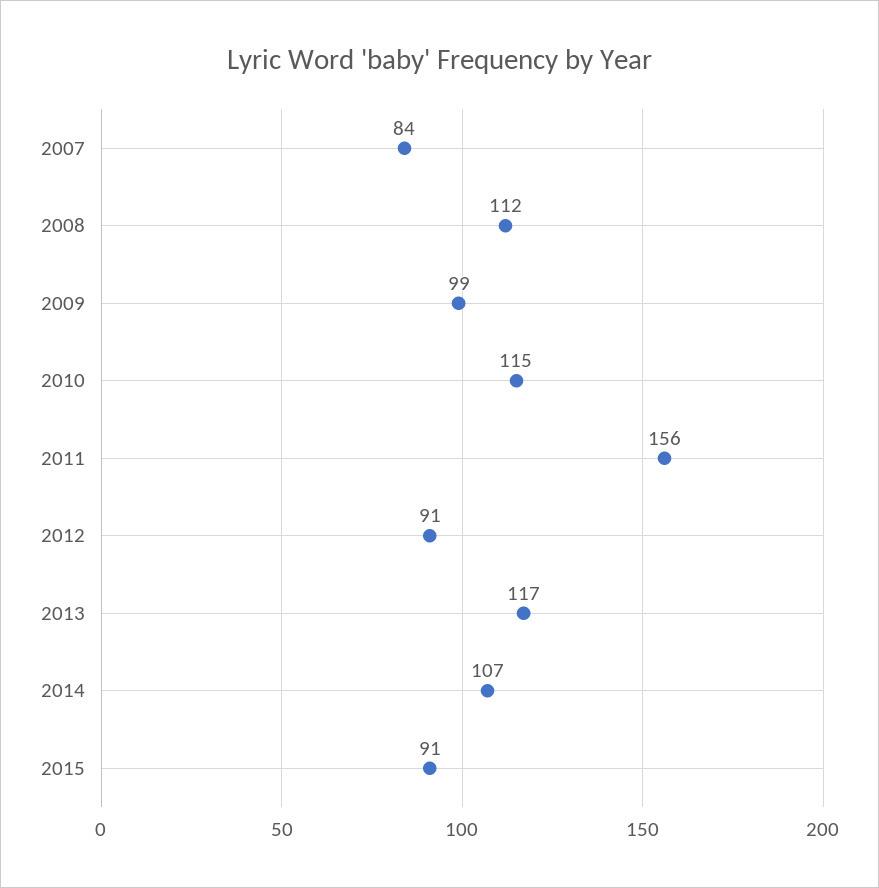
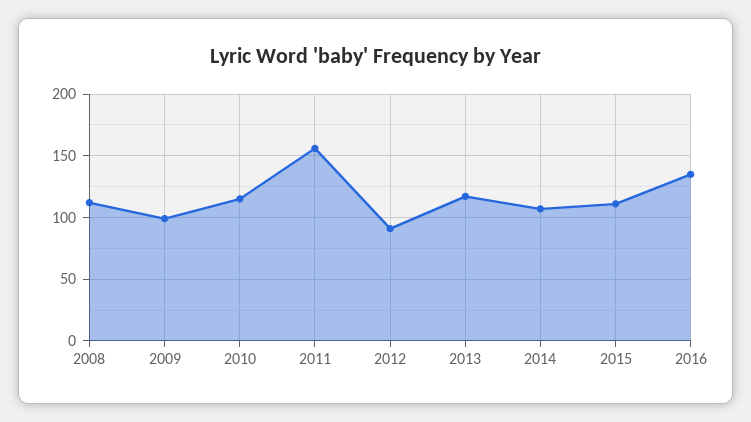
2007: 84 -> none
2015: 91 -> 110
2016: none -> 135

